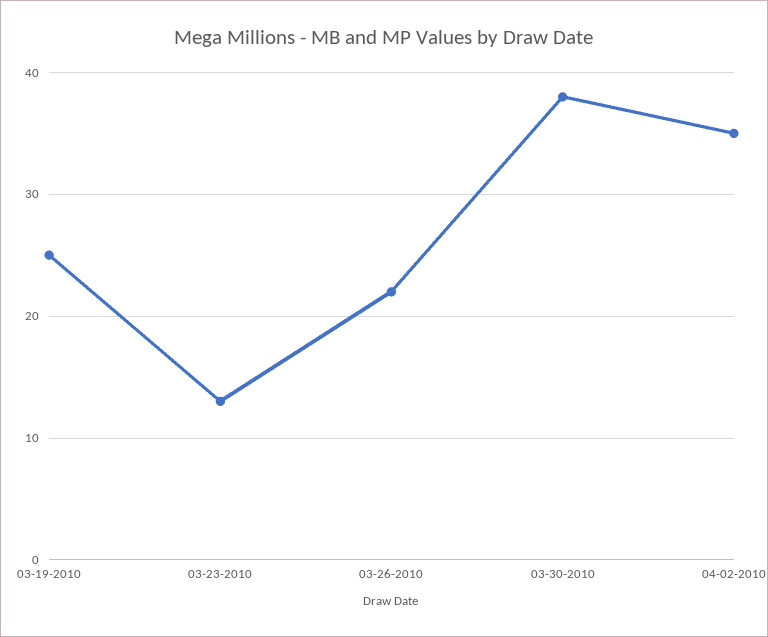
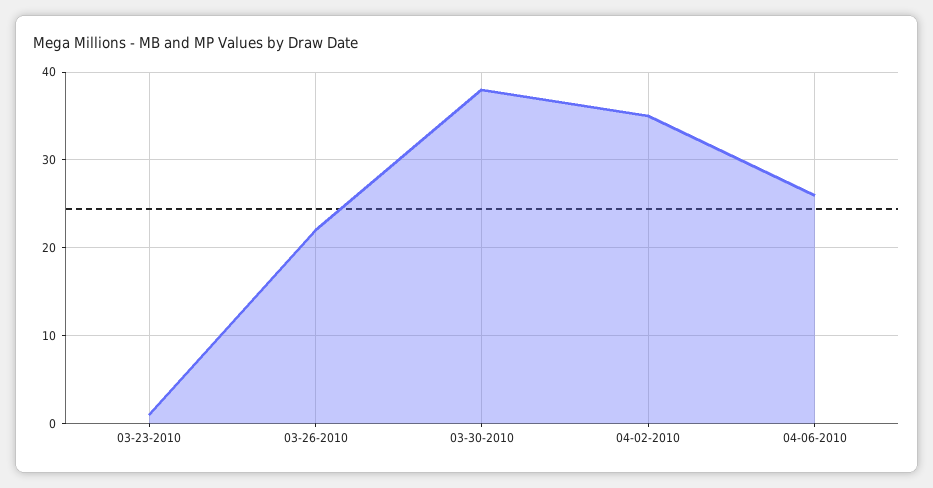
03-19-2010: 25 -> none
03-23-2010: 13 -> 1
04-06-2010: none -> 26

